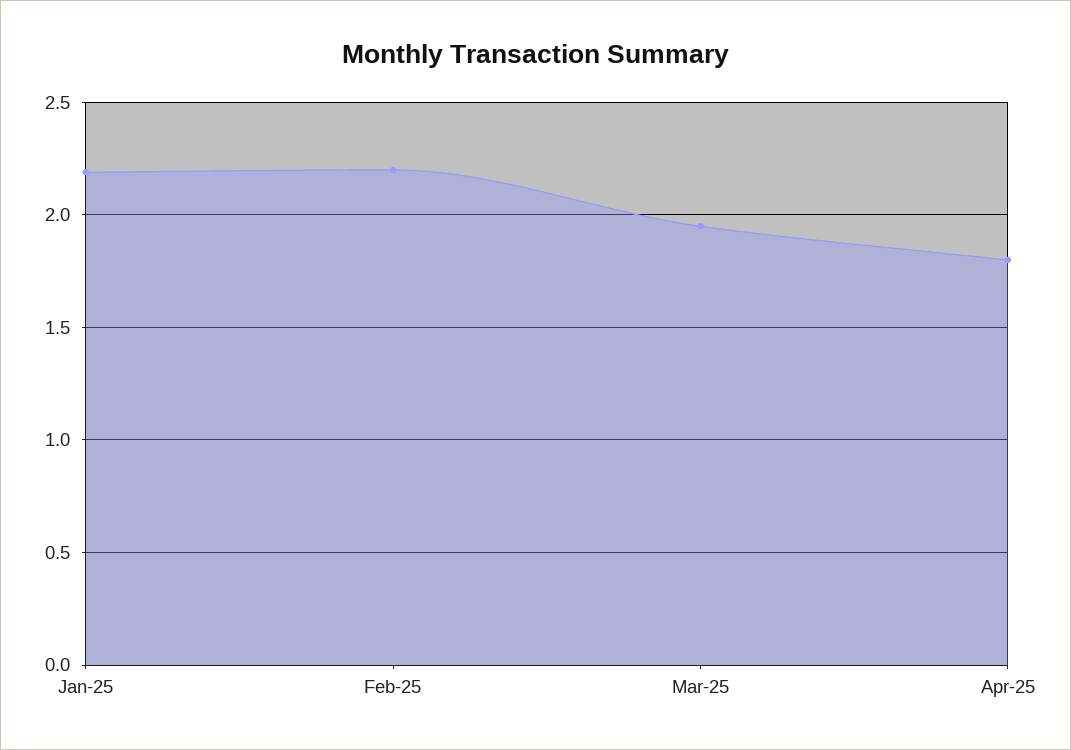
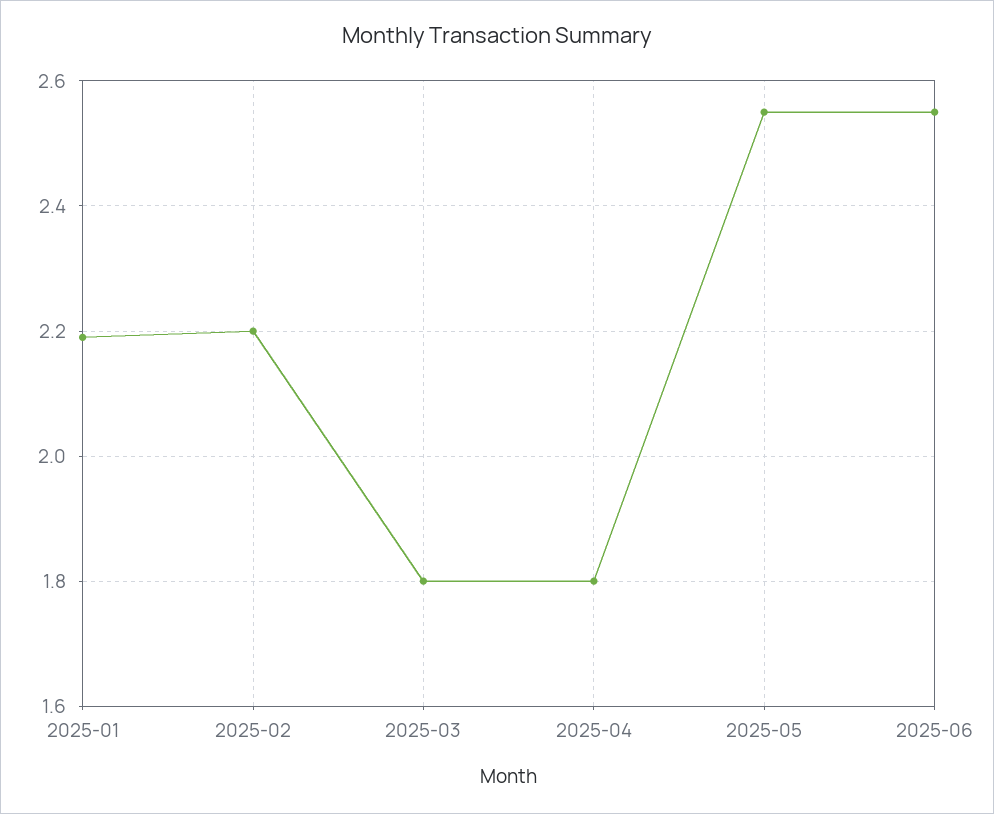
Mar-25: 1.95 -> 1.8
2025-05: none -> 2.55
2025-06: none -> 2.55

